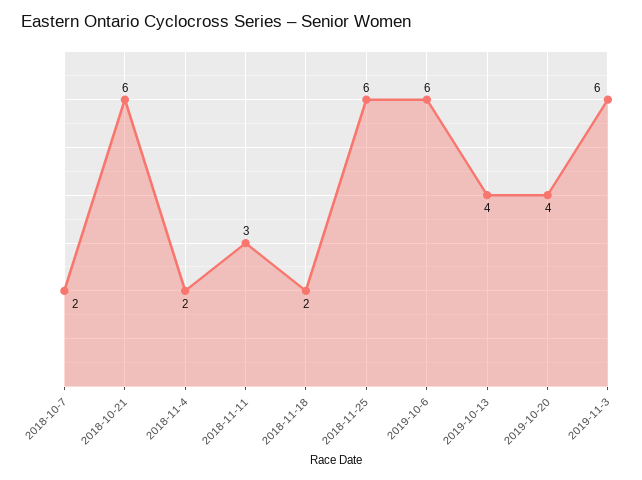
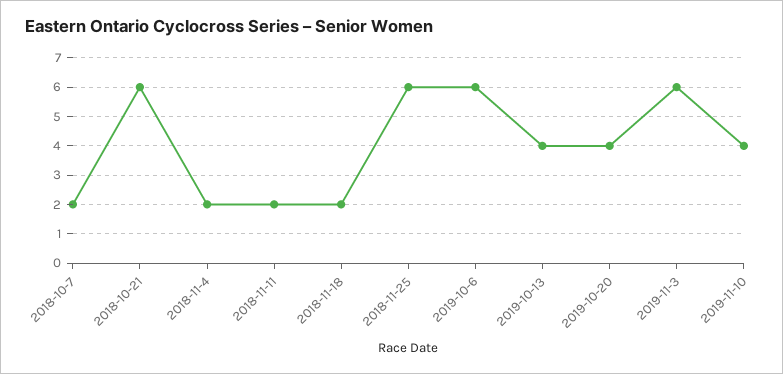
2018-11-11: 3 -> 2
2019-11-10: none -> 4

